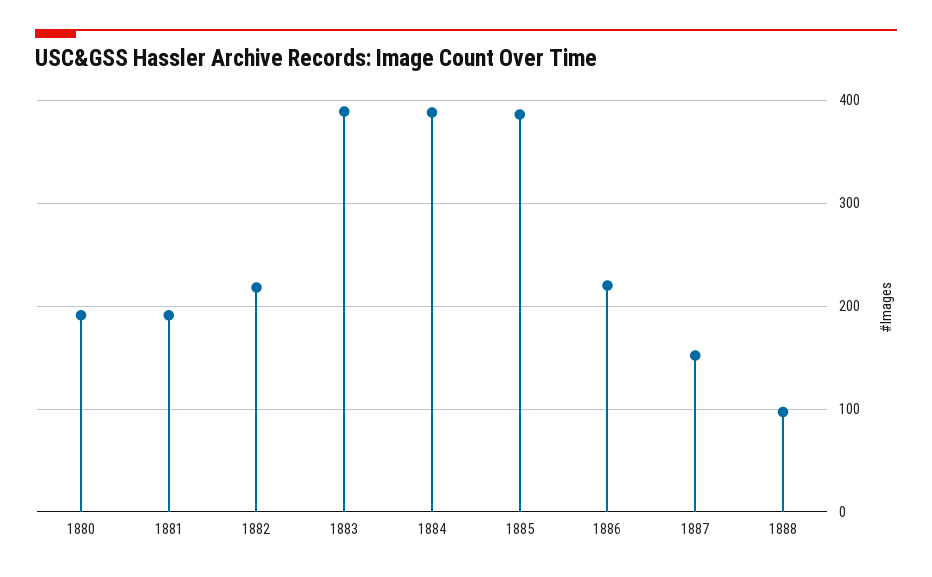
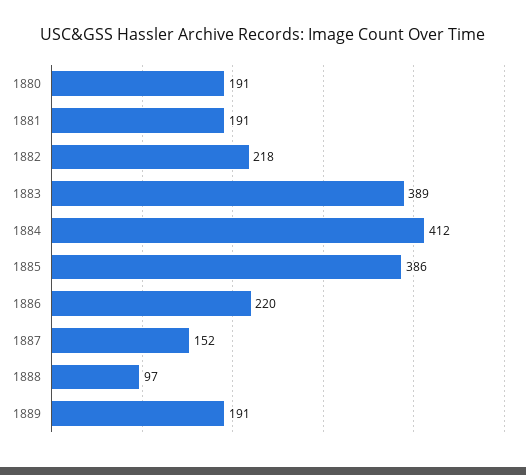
1884: 390 -> 412
1889: none -> 191

